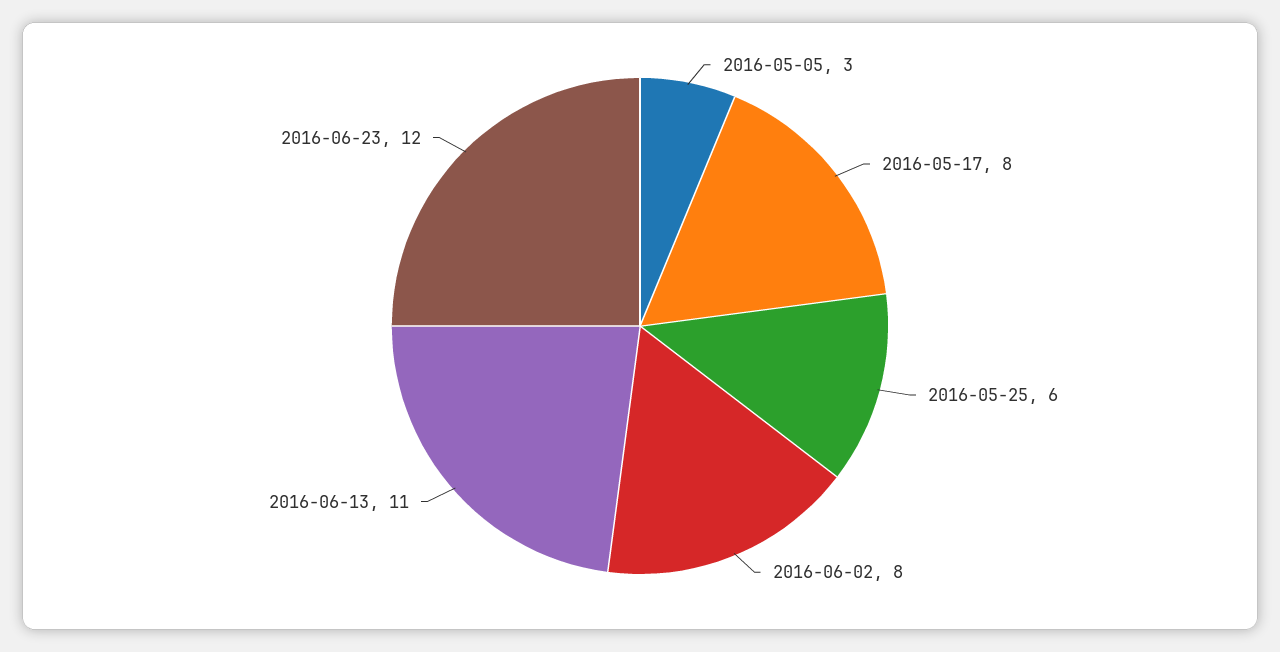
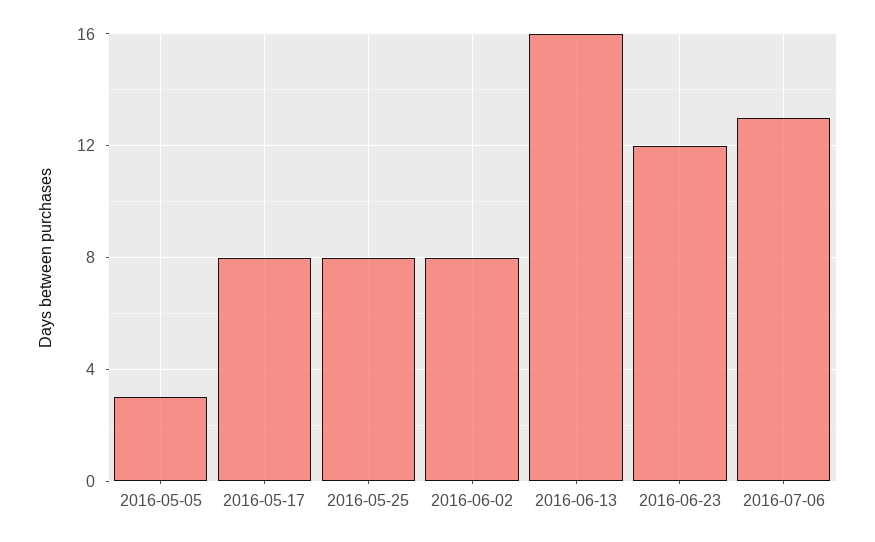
2016-05-25: 6 -> 8
2016-06-13: 11 -> 16
2016-07-06: none -> 13

